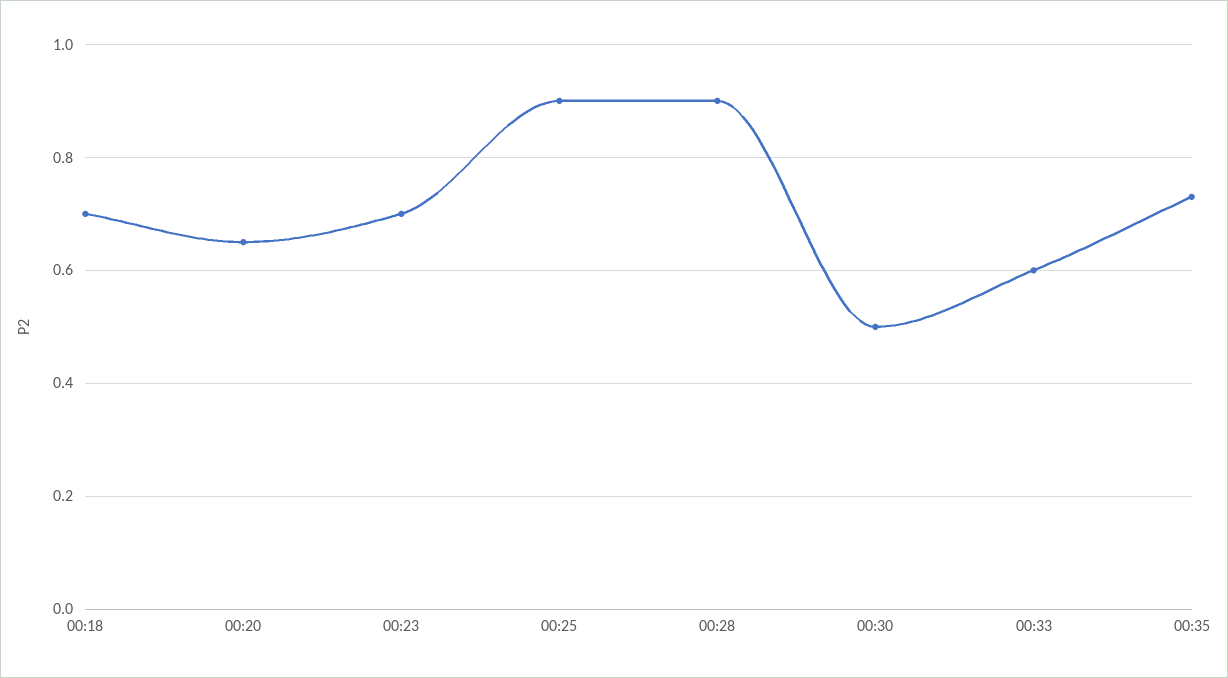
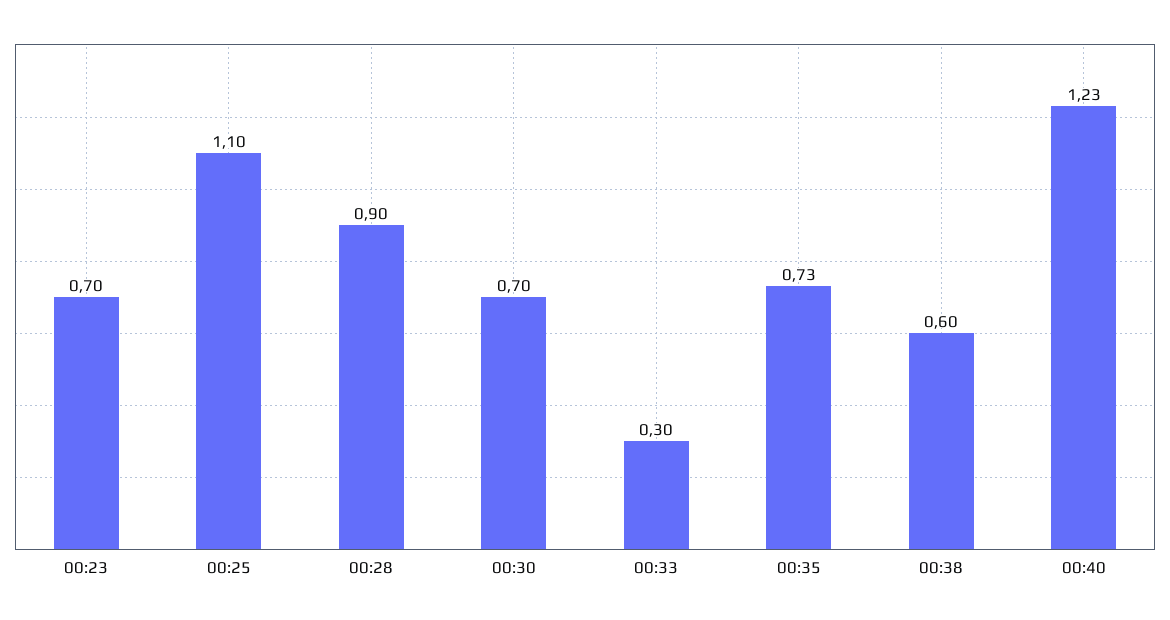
00:18: 0.7 -> none
00:20: 0.65 -> none
00:25: 0.9 -> 1.1
00:30: 0.5 -> 0.7
00:33: 0.6 -> 0.3
00:38: none -> 0.6
00:40: none -> 1.23

